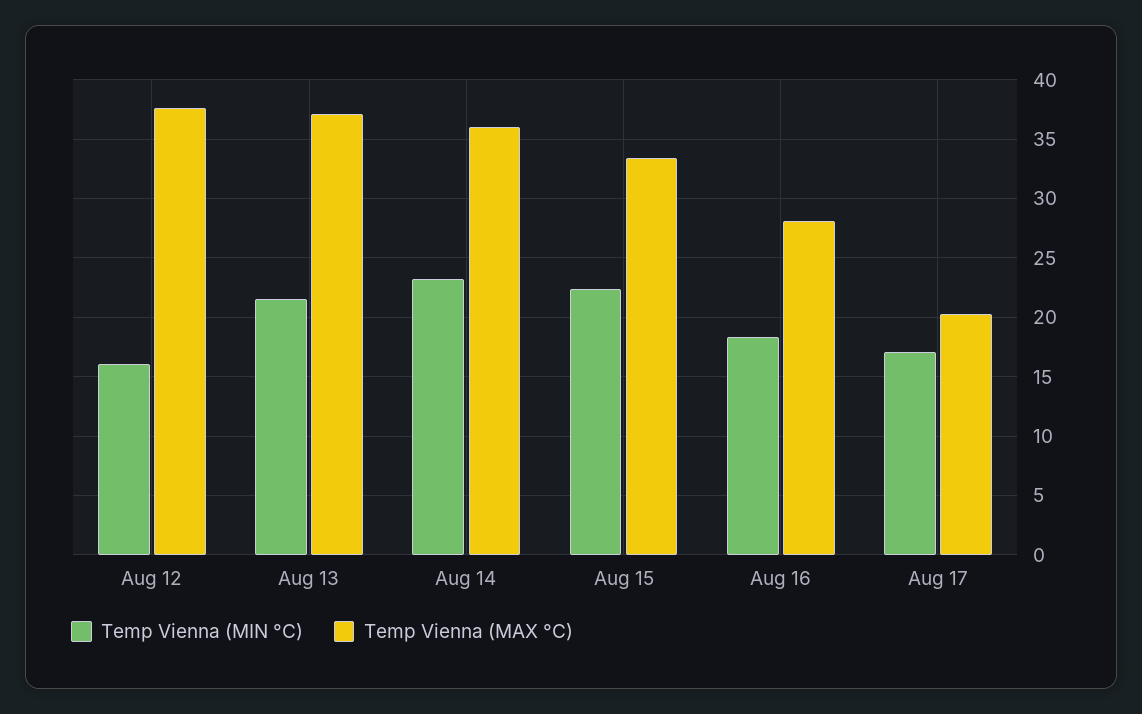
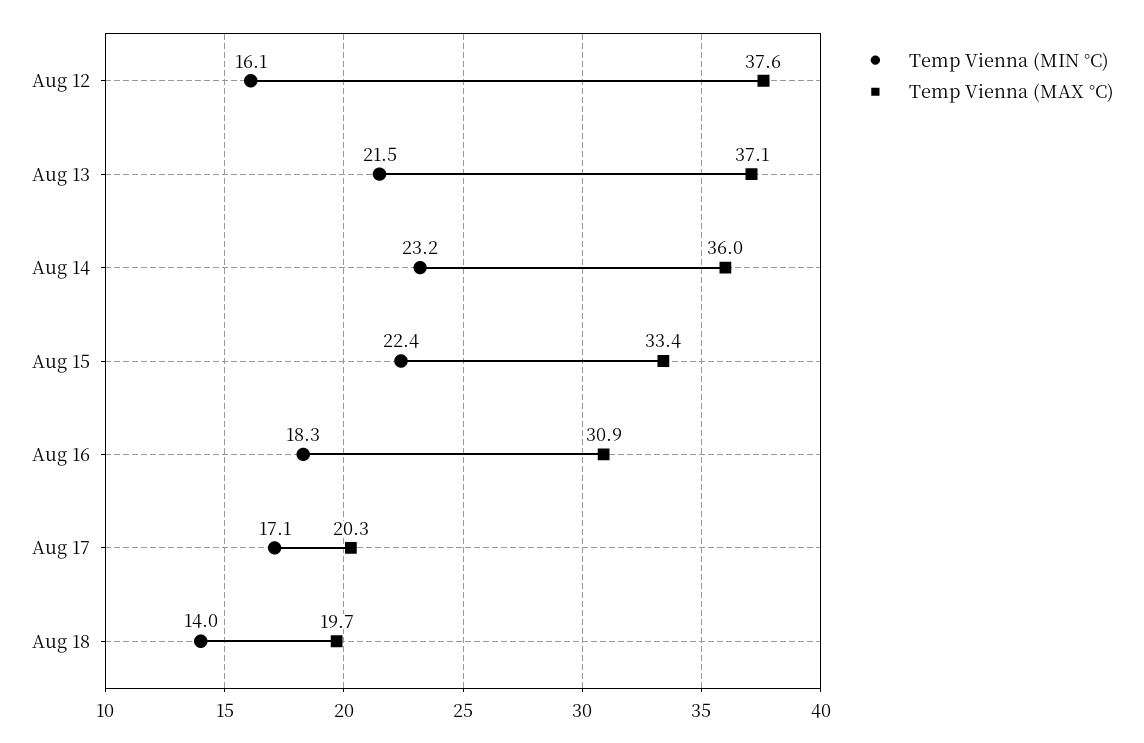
Temp Vienna (MAX °C), Aug 16: 28 -> 30.9
Temp Vienna (MIN °C), Aug 18: none -> 14
Temp Vienna (MAX °C), Aug 18: none -> 19.7

